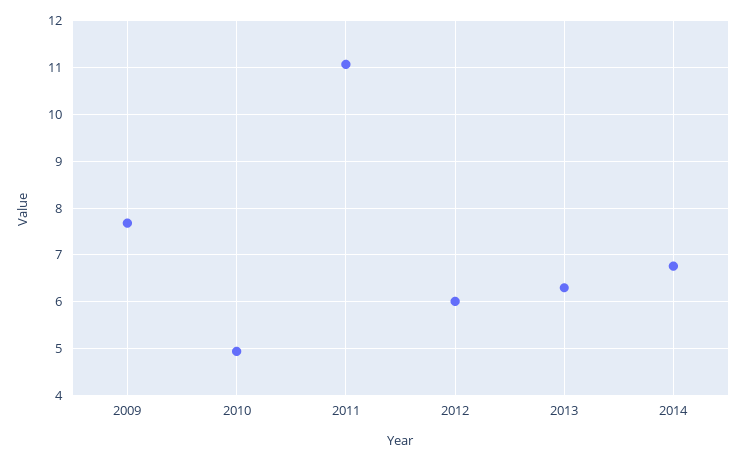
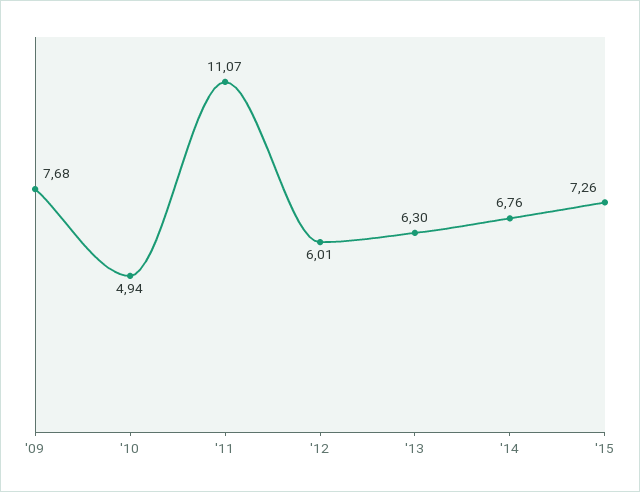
'15: none -> 7.26

